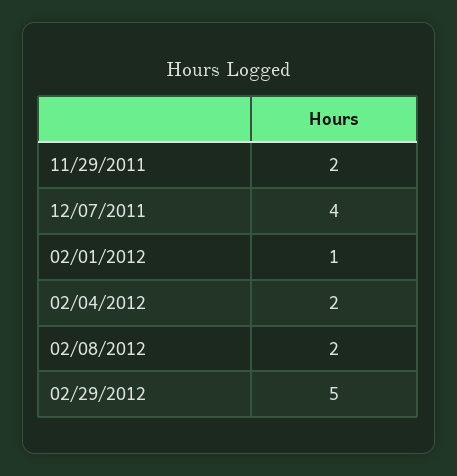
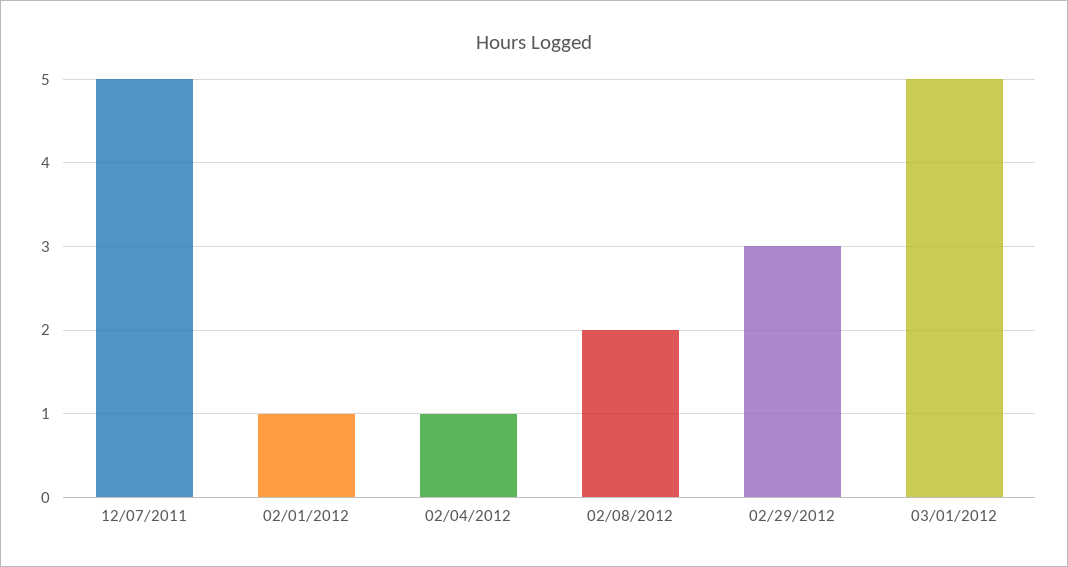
11/29/2011: 2 -> none
12/07/2011: 4 -> 5
02/04/2012: 2 -> 1
02/29/2012: 5 -> 3
03/01/2012: none -> 5

